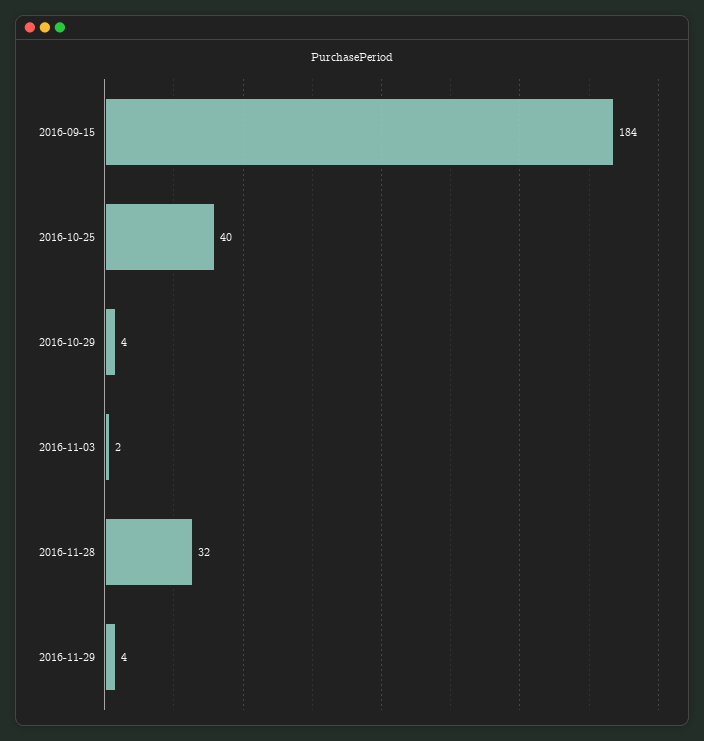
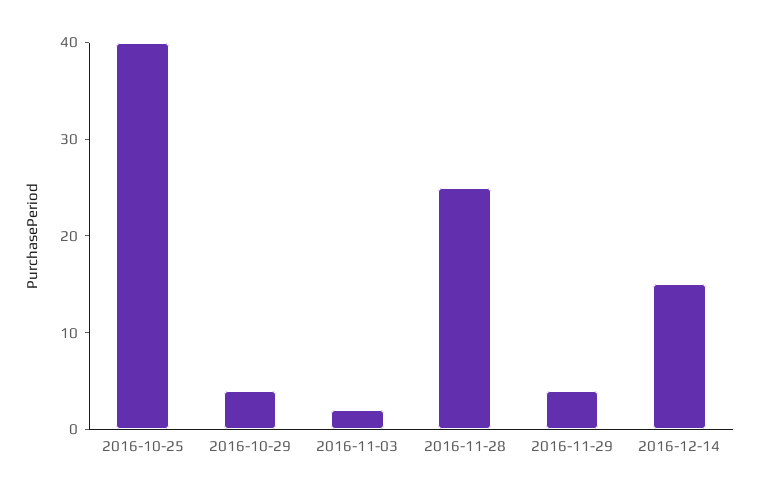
2016-09-15: 184 -> none
2016-11-28: 32 -> 25
2016-12-14: none -> 15

